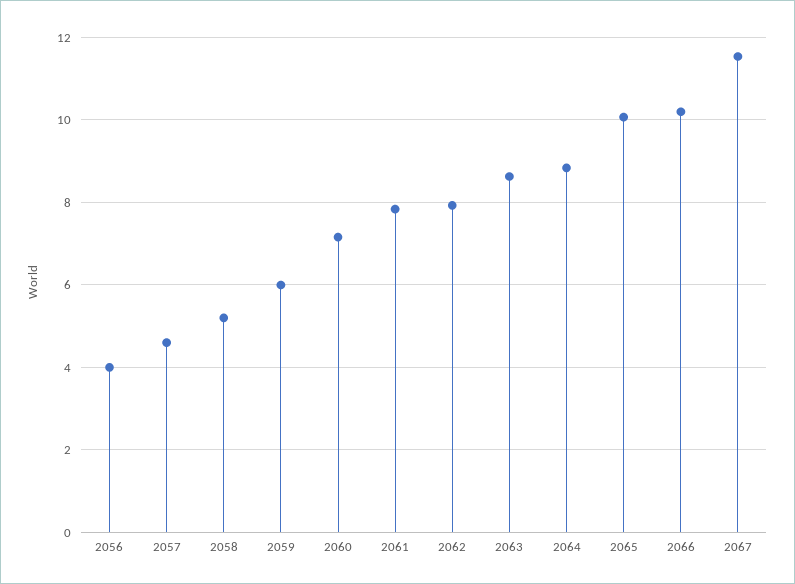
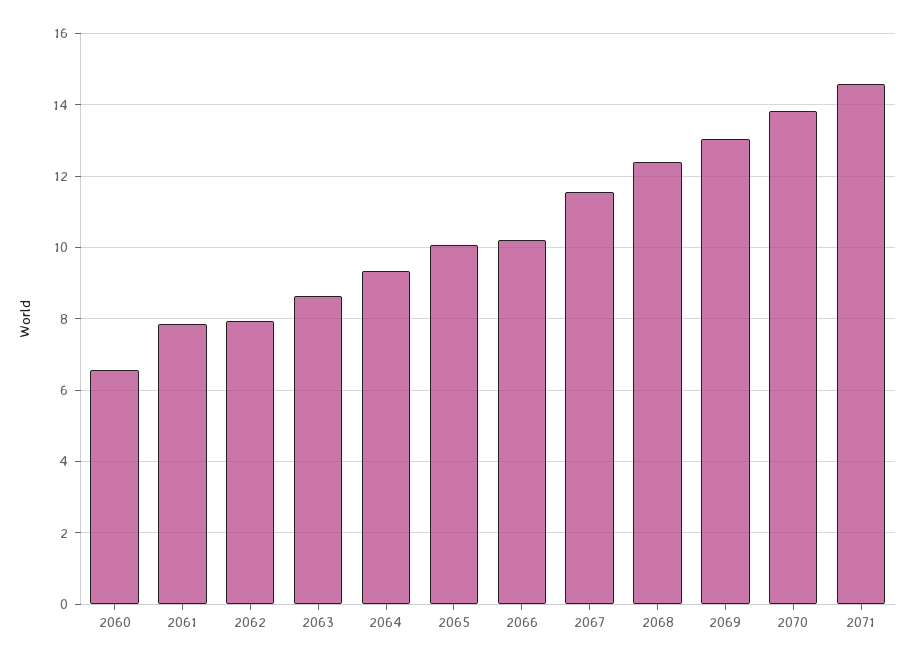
2056: 4 -> none
2057: 4.6 -> none
2058: 5.2 -> none
2059: 6 -> none
2060: 7.2 -> 6.6
2064: 8.8 -> 9.4
2068: none -> 12.4
2069: none -> 13
2070: none -> 13.8
2071: none -> 14.6

